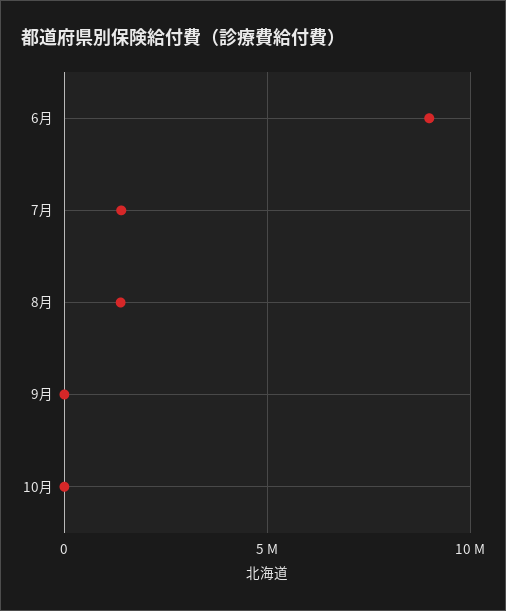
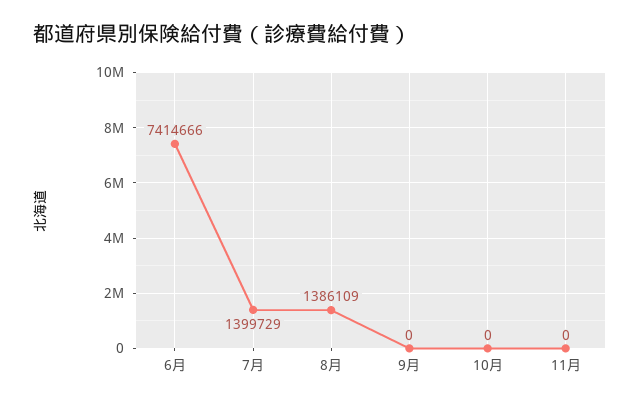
6月: 9000000 -> 7414666
11月: none -> 0

